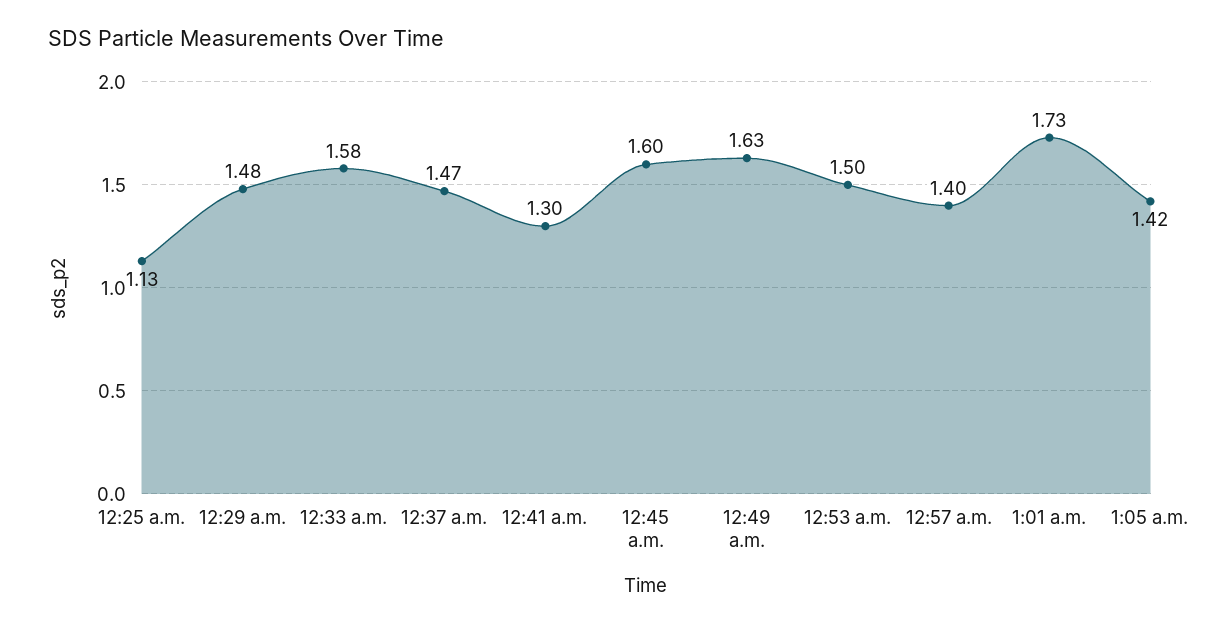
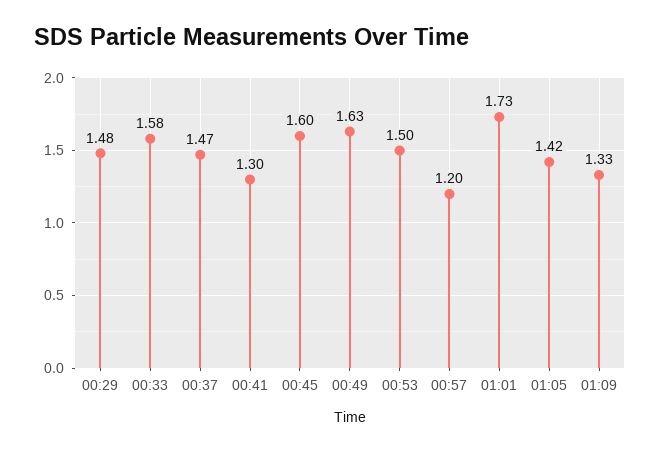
12:25 a.m.: 1.13 -> none
12:57 a.m.: 1.4 -> 1.2
01:09: none -> 1.33

